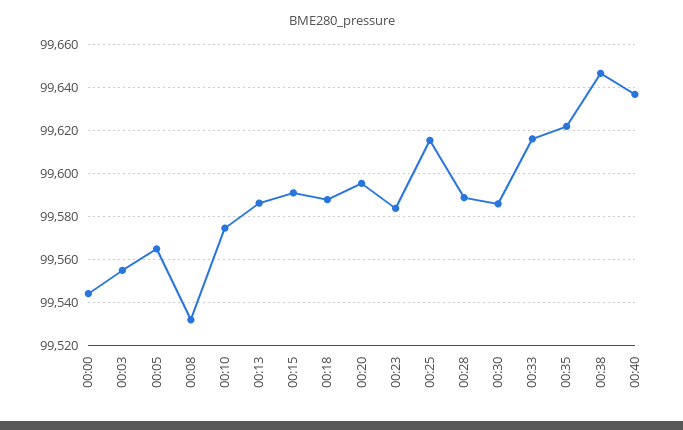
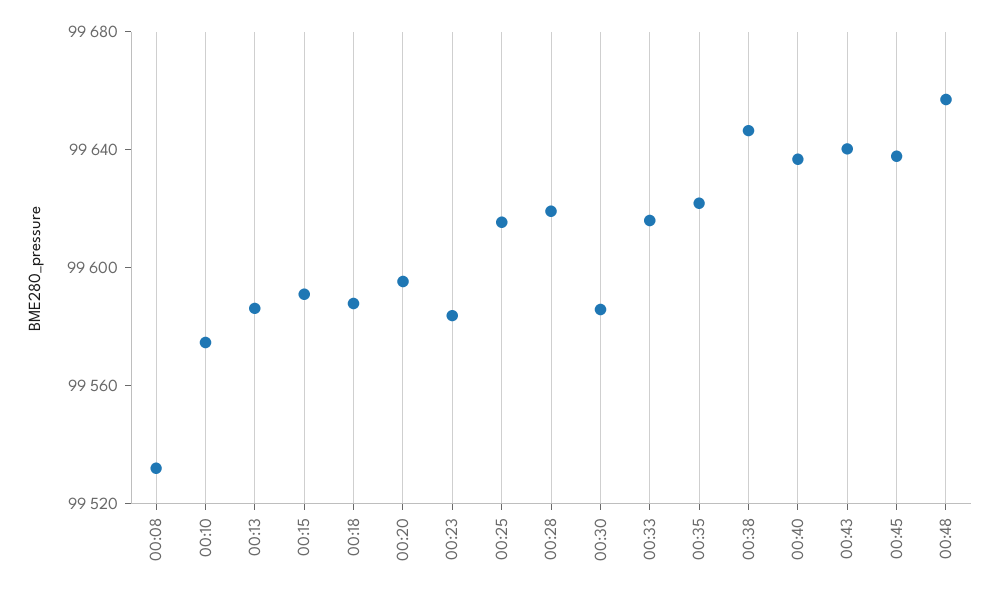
00:00: 99545 -> none
00:03: 99555 -> none
00:05: 99565 -> none
00:28: 99590 -> 99620
00:43: none -> 99640
00:45: none -> 99640
00:48: none -> 99660

